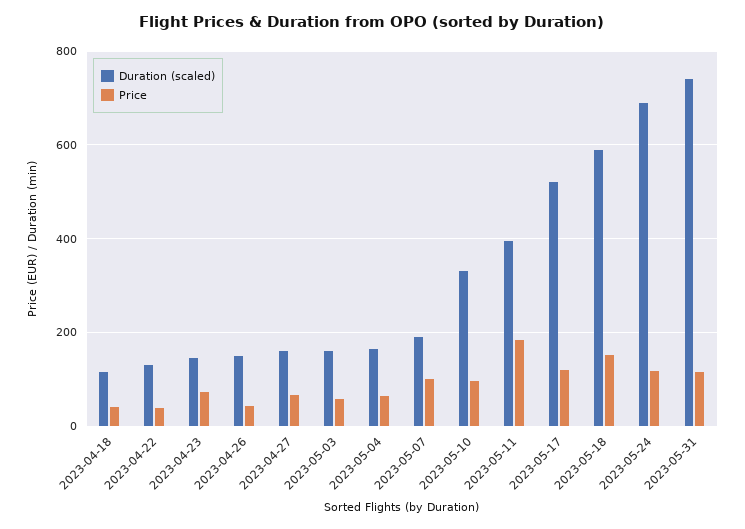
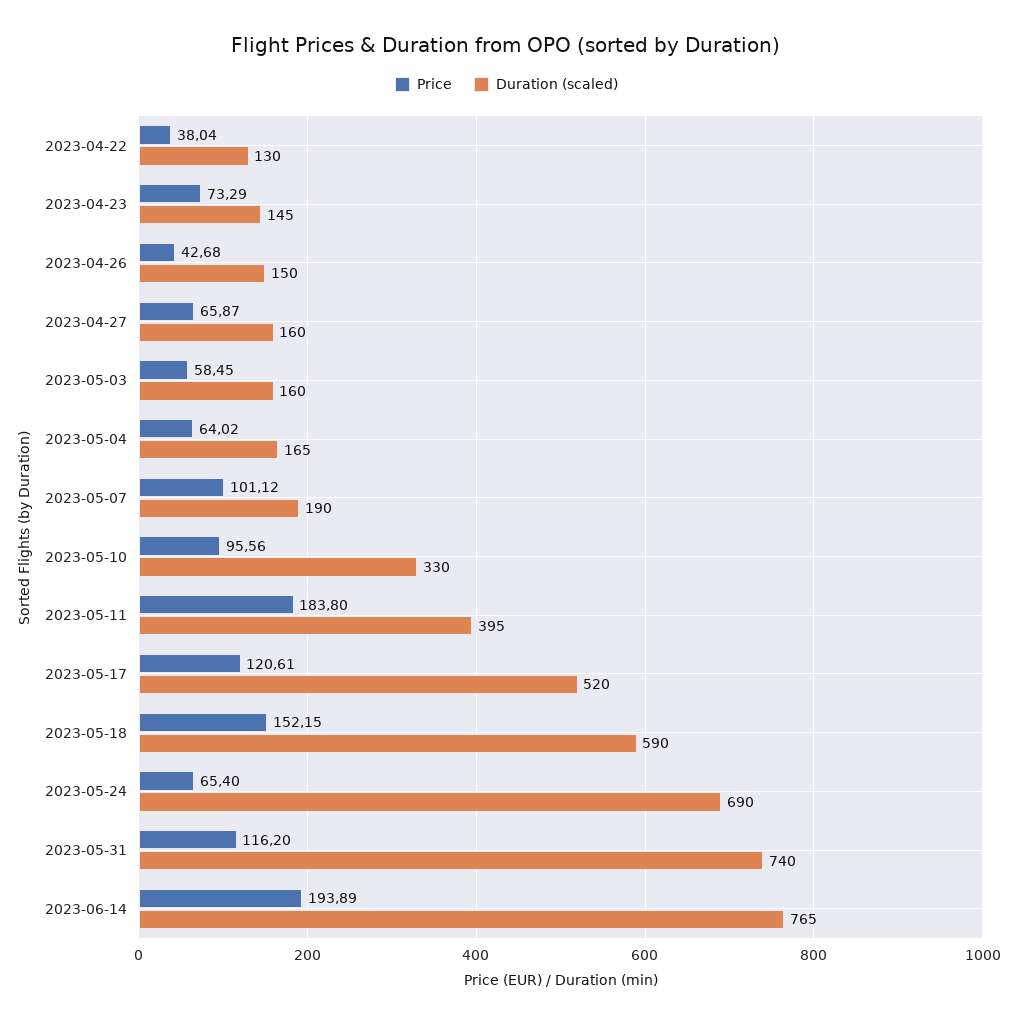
Duration (scaled), 2023-04-18: 120 -> none
Price, 2023-04-18: 40 -> none
Price, 2023-05-24: 120 -> 65.4
Price, 2023-06-14: none -> 193.89
Duration (scaled), 2023-06-14: none -> 765

